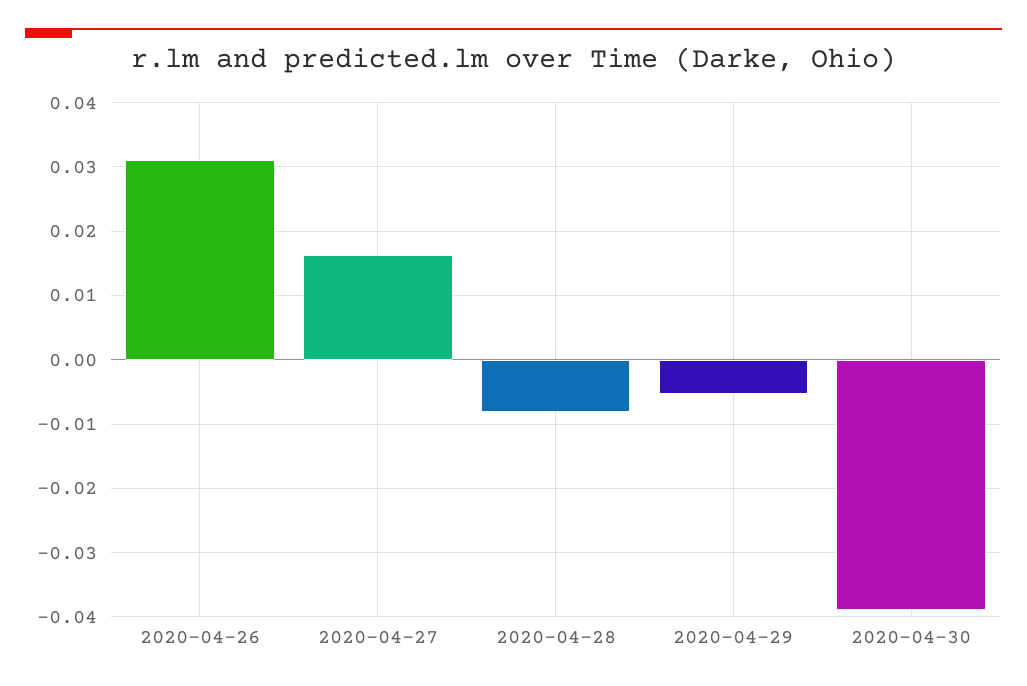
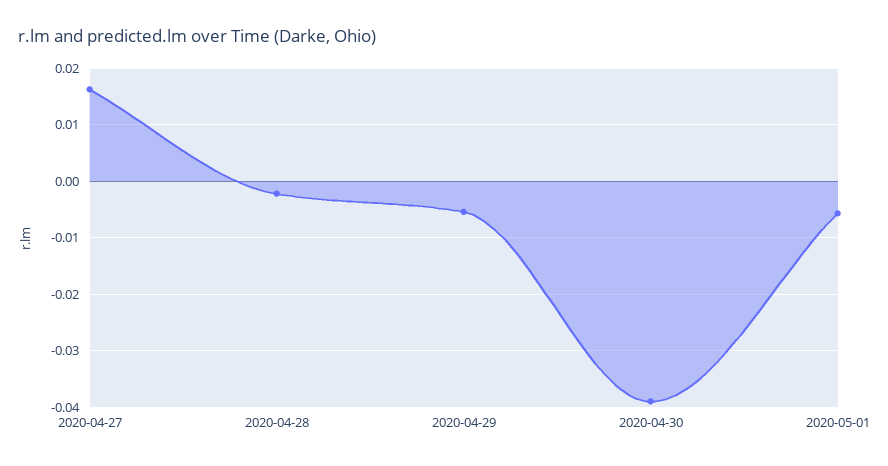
2020-04-26: 0.031 -> none
2020-04-28: -0.008 -> -0.002
2020-05-01: none -> -0.006

